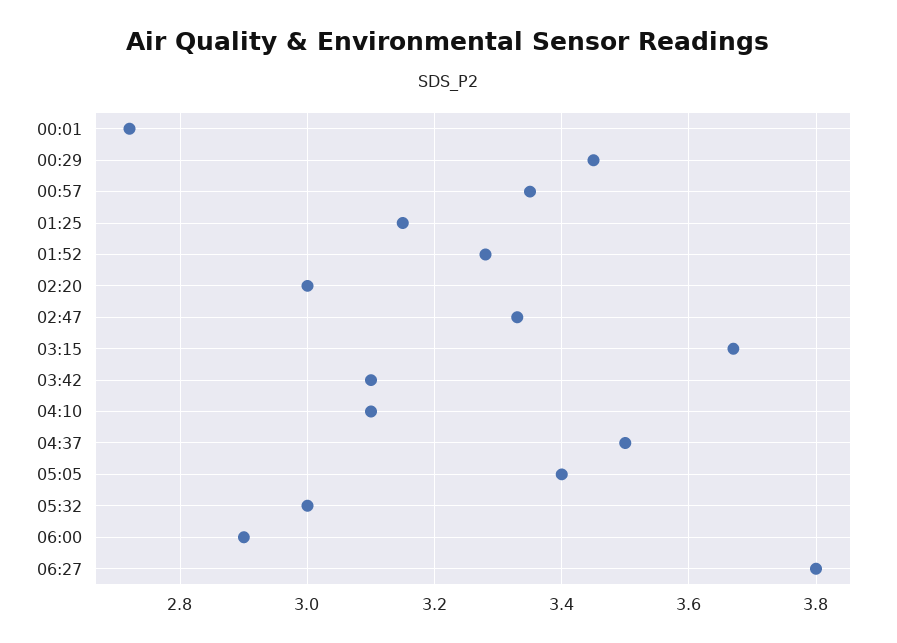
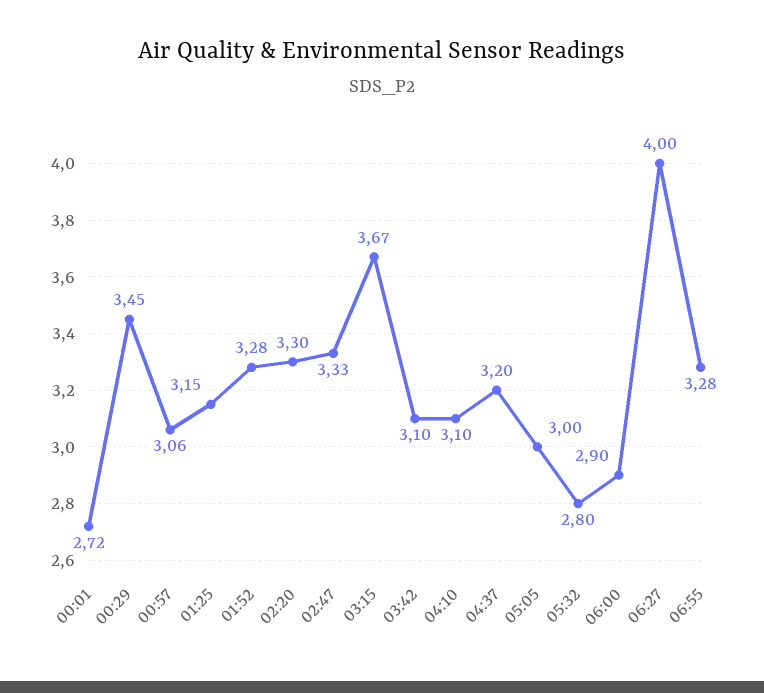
00:57: 3.35 -> 3.06
02:20: 3 -> 3.3
04:37: 3.5 -> 3.2
05:05: 3.4 -> 3
05:32: 3 -> 2.8
06:27: 3.8 -> 4
06:55: none -> 3.28

